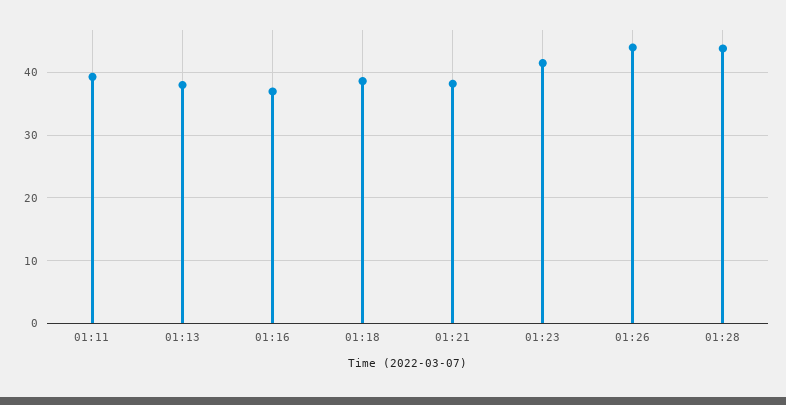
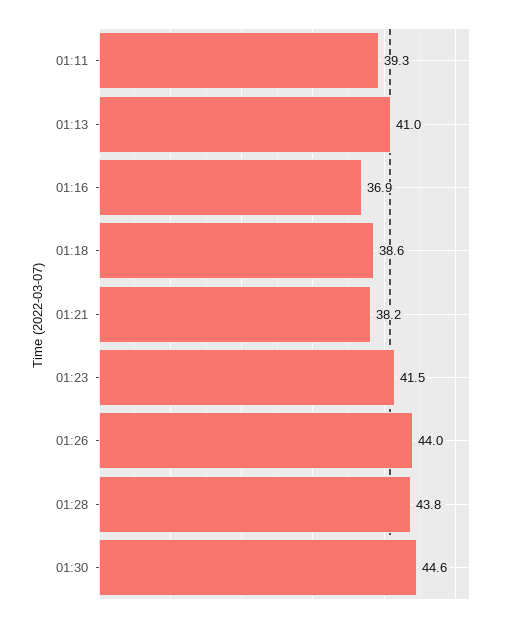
01:13: 38 -> 41
01:30: none -> 44.6

